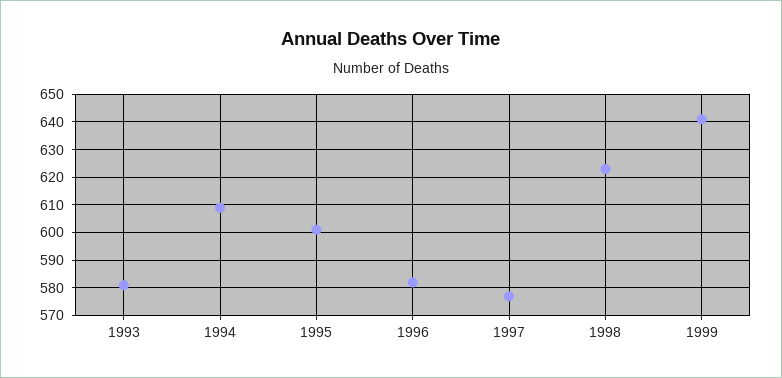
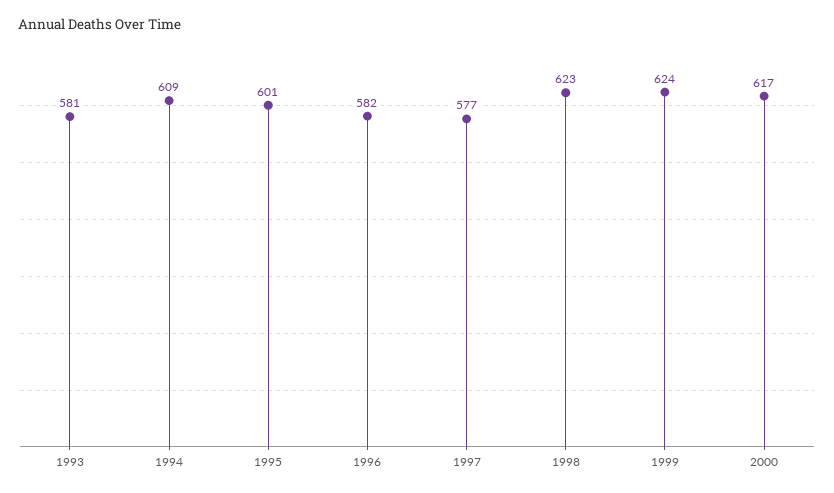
1999: 640 -> 624
2000: none -> 617

